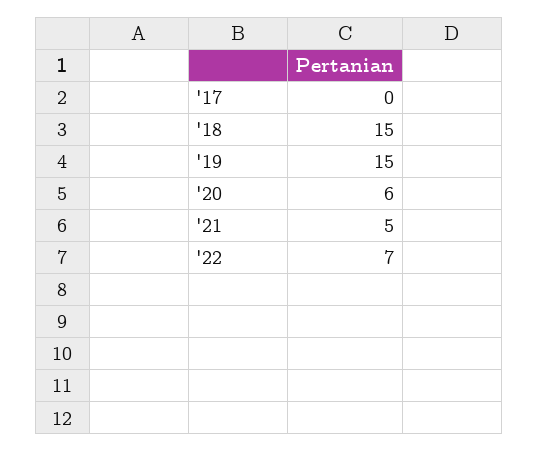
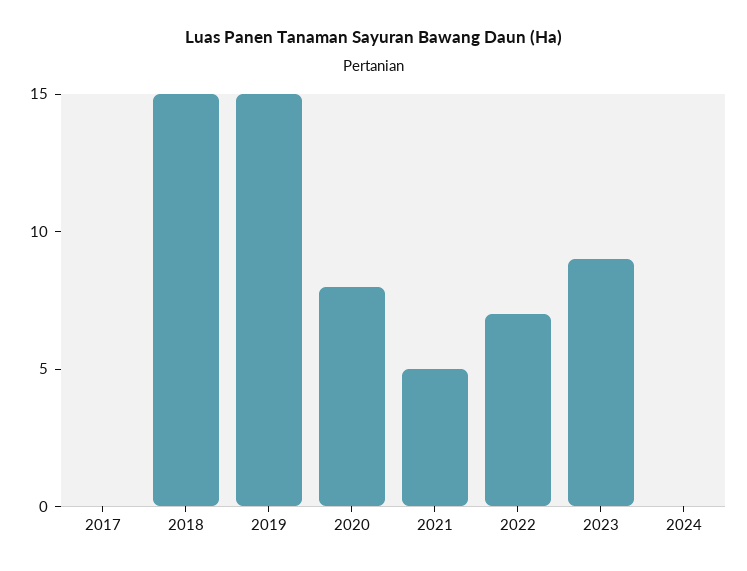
'20: 6 -> 8
2023: none -> 9
2024: none -> 0

